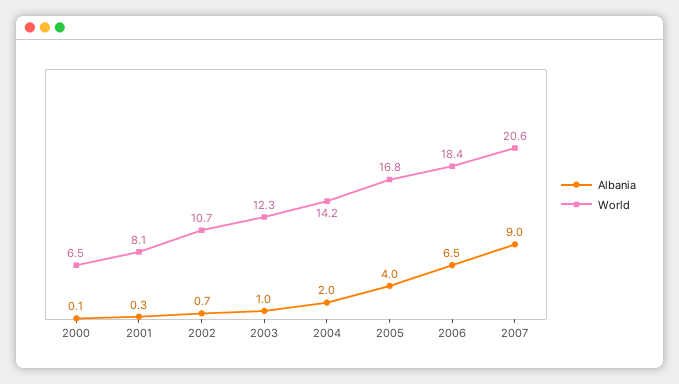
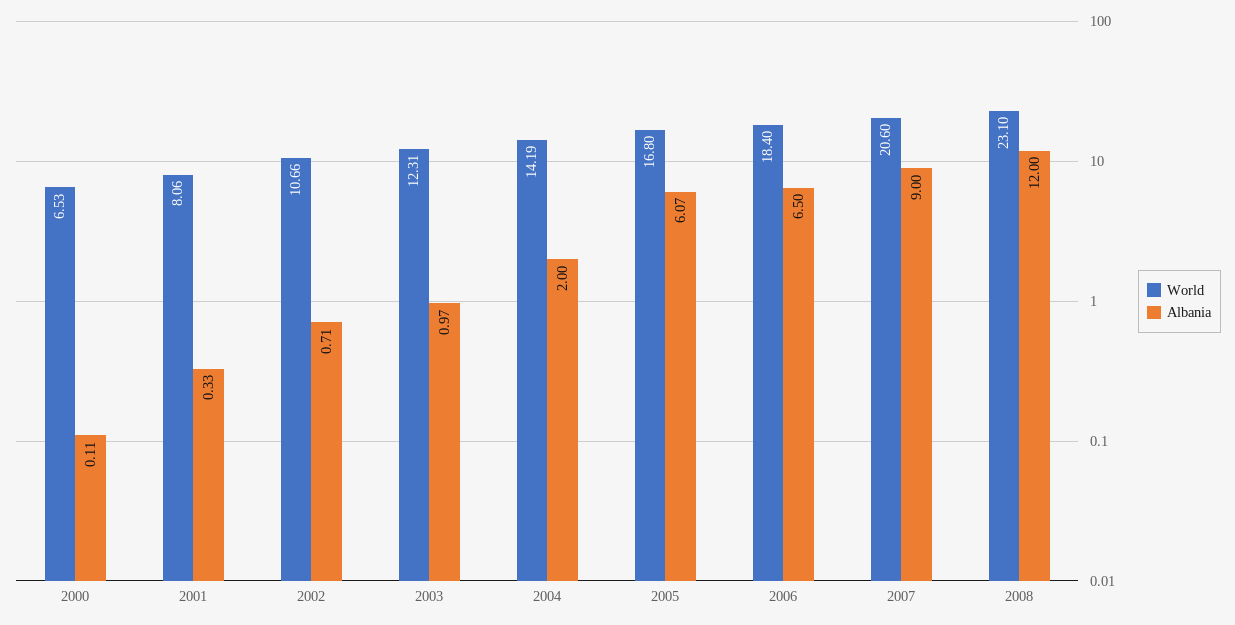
Albania, 2005: 4 -> 6.07
World, 2008: none -> 23.1
Albania, 2008: none -> 12

